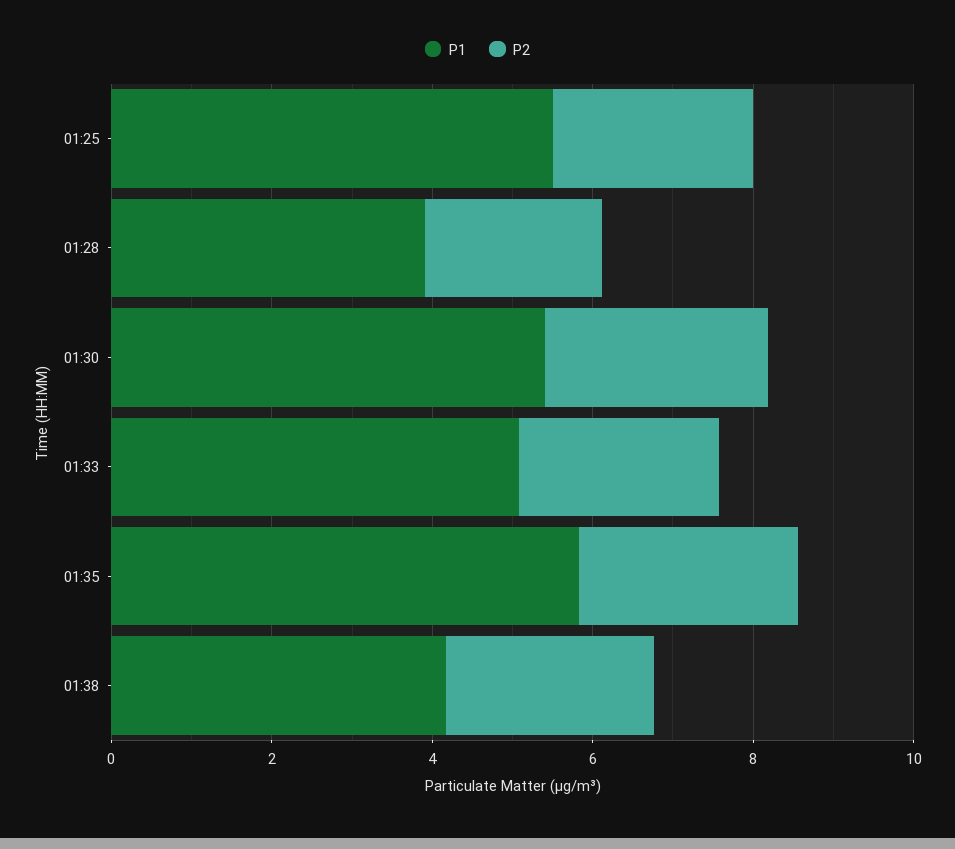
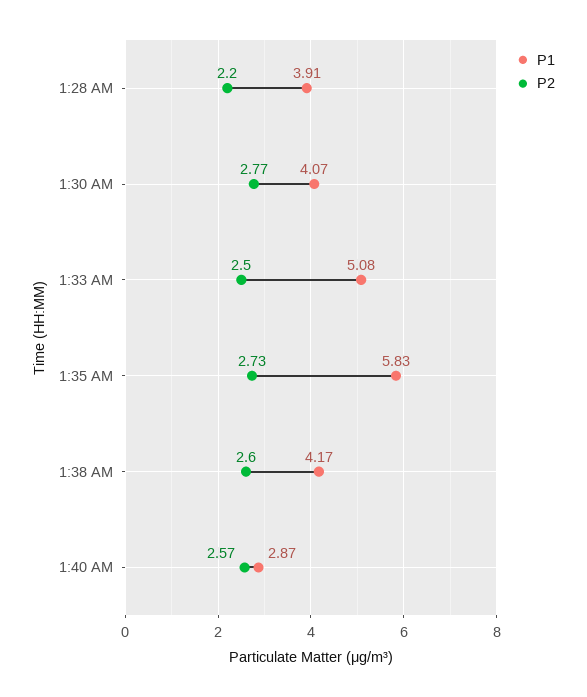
P1, 01:25: 5.5 -> none
P2, 01:25: 2.5 -> none
P1, 01:30: 5.5 -> 4.07
P1, 1:40 AM: none -> 2.87
P2, 1:40 AM: none -> 2.57

